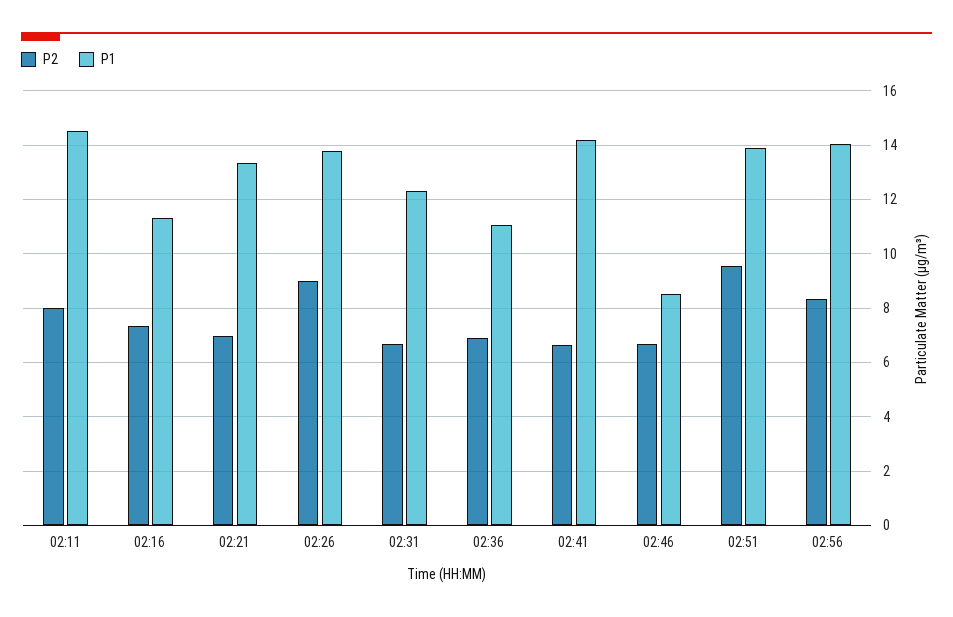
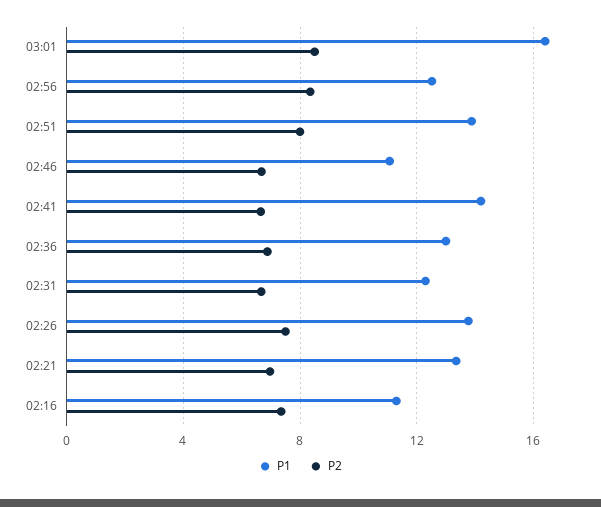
P2, 02:11: 8 -> none
P1, 02:11: 14.5 -> none
P2, 02:26: 9 -> 7.5
P1, 02:36: 11 -> 13
P1, 02:46: 8.5 -> 11
P2, 02:51: 9.5 -> 8
P1, 02:56: 14 -> 12.5
P1, 03:01: none -> 16.5
P2, 03:01: none -> 8.5

